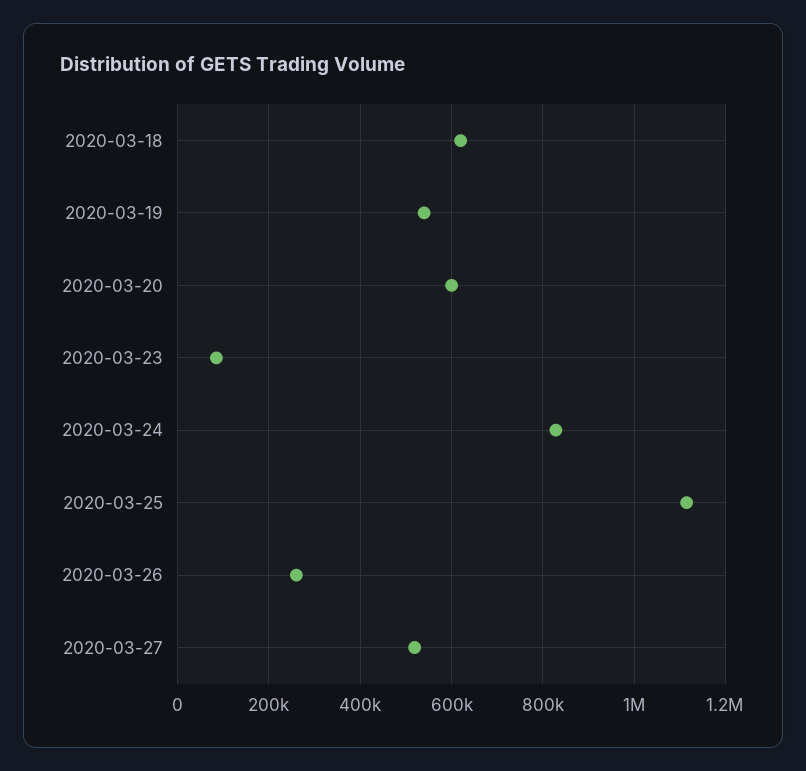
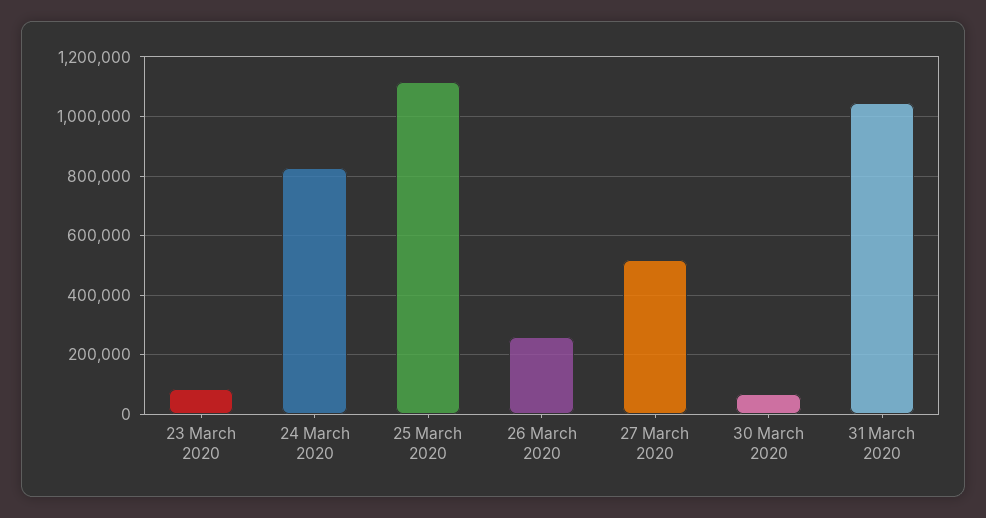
2020-03-18: 620000 -> none
2020-03-19: 540000 -> none
2020-03-20: 600000 -> none
30 March 2020: none -> 75000
31 March 2020: none -> 1050000

